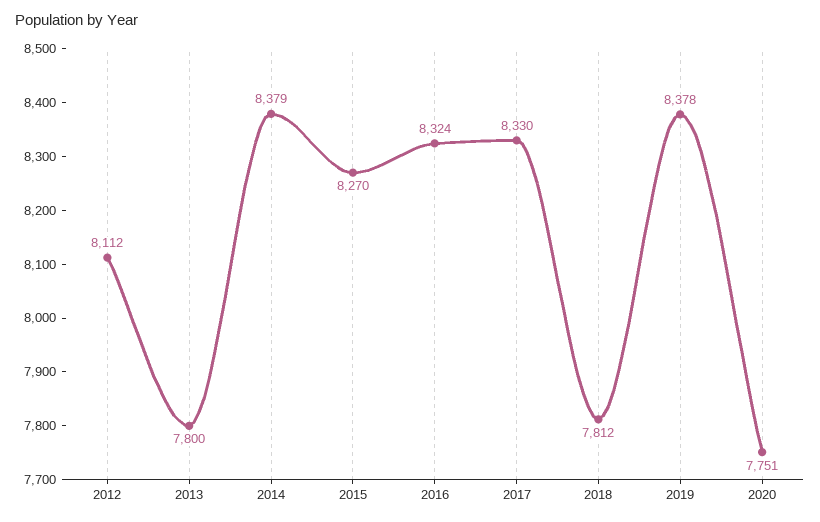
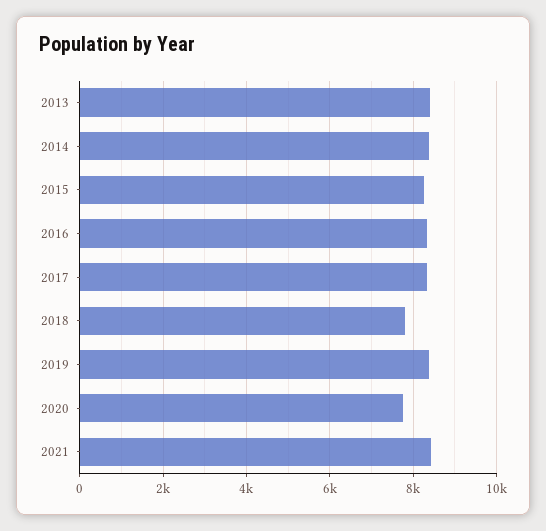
2012: 8112 -> none
2013: 7800 -> 8400
2021: none -> 8400

